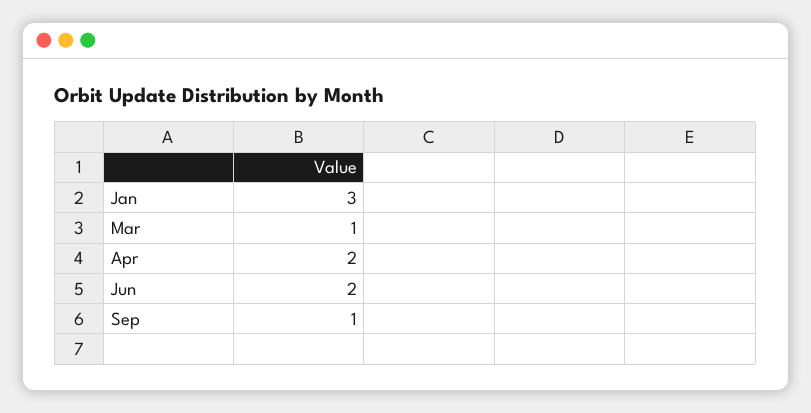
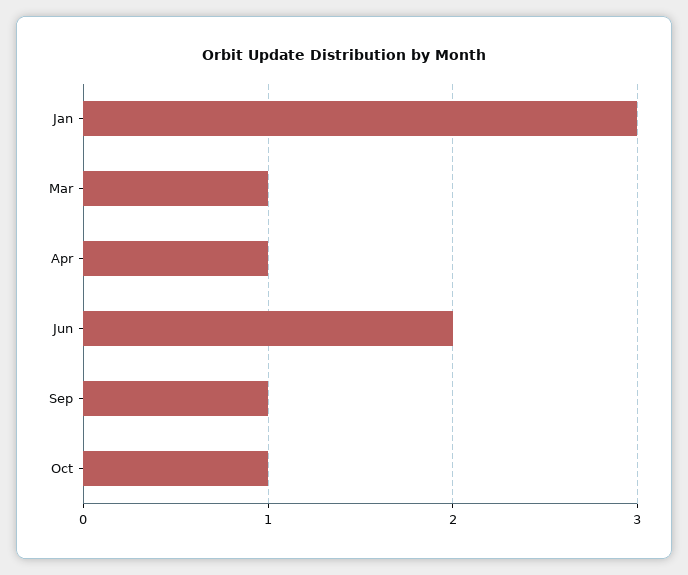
Apr: 2 -> 1
Oct: none -> 1

